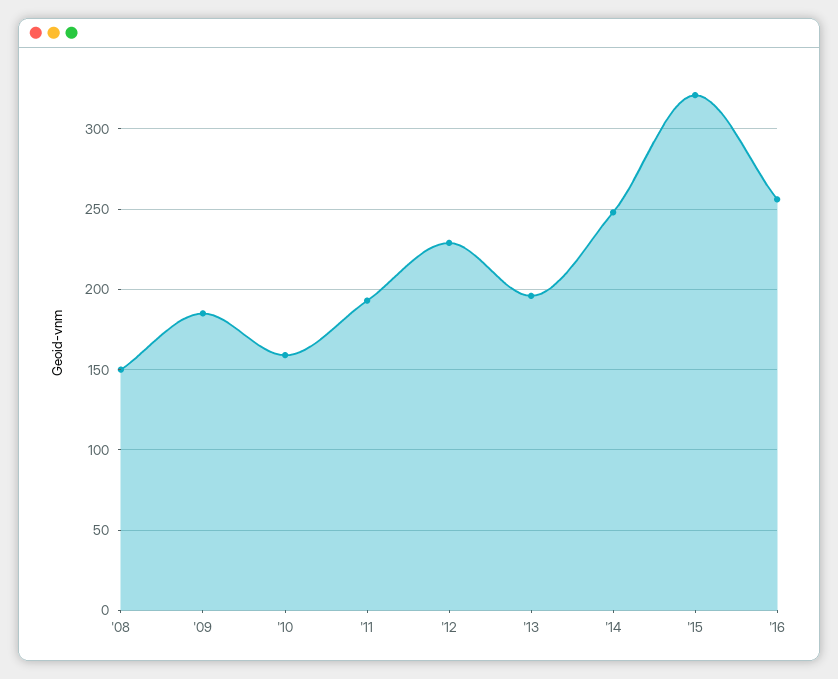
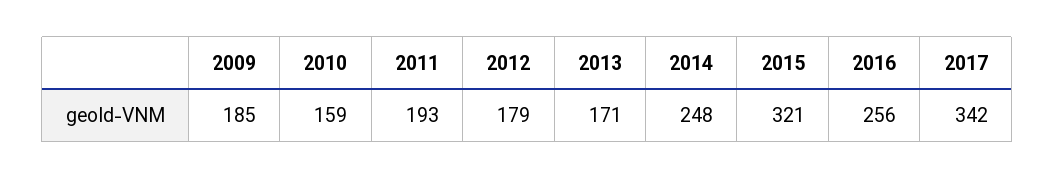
'08: 150 -> none
'12: 230 -> 179
'13: 195 -> 171
2017: none -> 342

